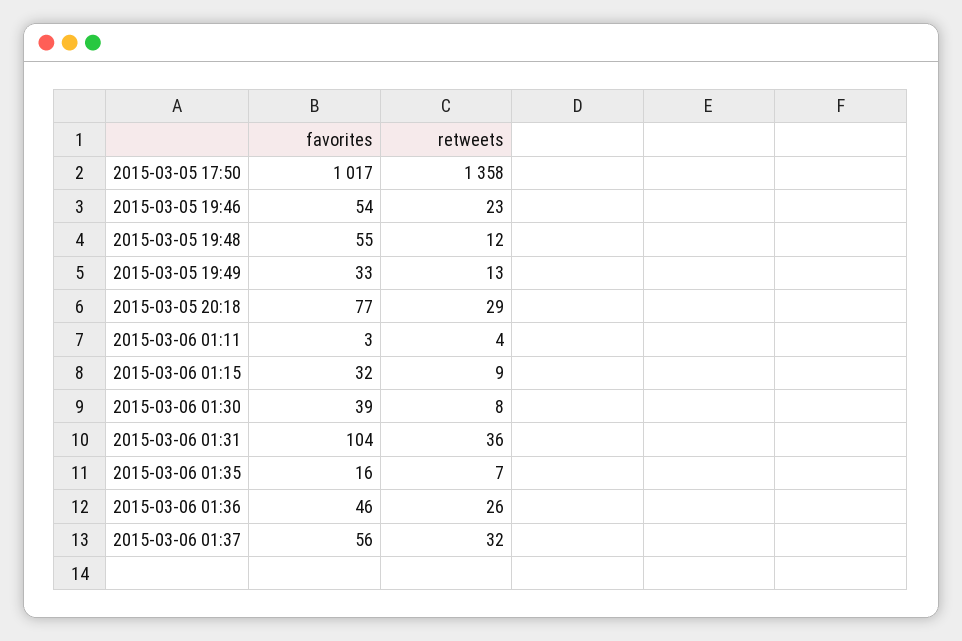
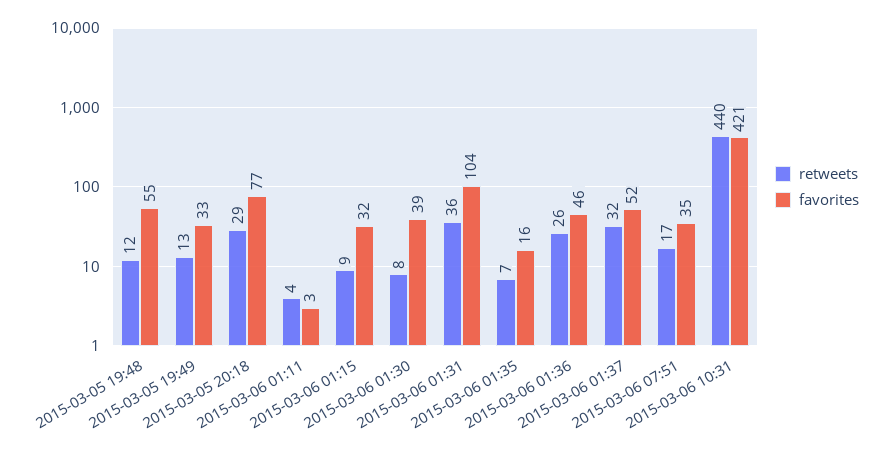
favorites, 2015-03-05 17:50: 1017 -> none
retweets, 2015-03-05 17:50: 1358 -> none
favorites, 2015-03-05 19:46: 54 -> none
retweets, 2015-03-05 19:46: 23 -> none
favorites, 2015-03-06 01:37: 56 -> 52
retweets, 2015-03-06 07:51: none -> 17
favorites, 2015-03-06 07:51: none -> 35
retweets, 2015-03-06 10:31: none -> 440
favorites, 2015-03-06 10:31: none -> 421

